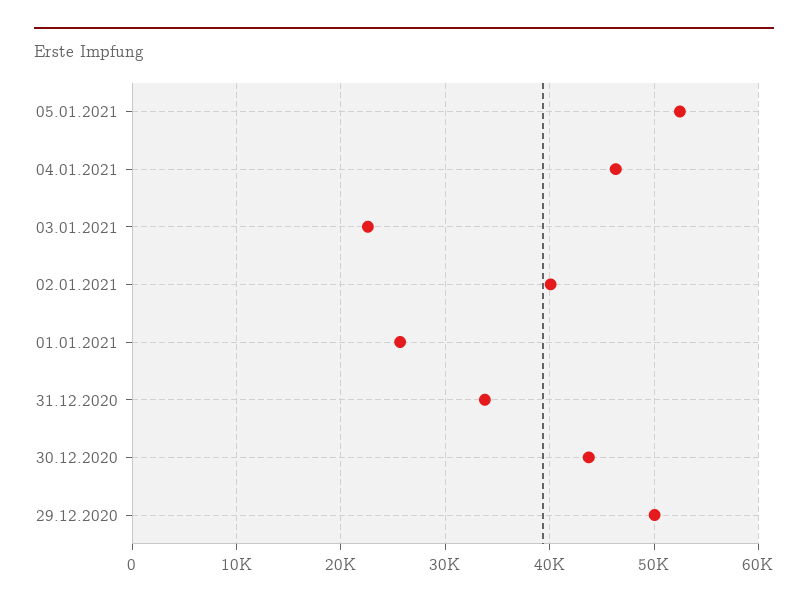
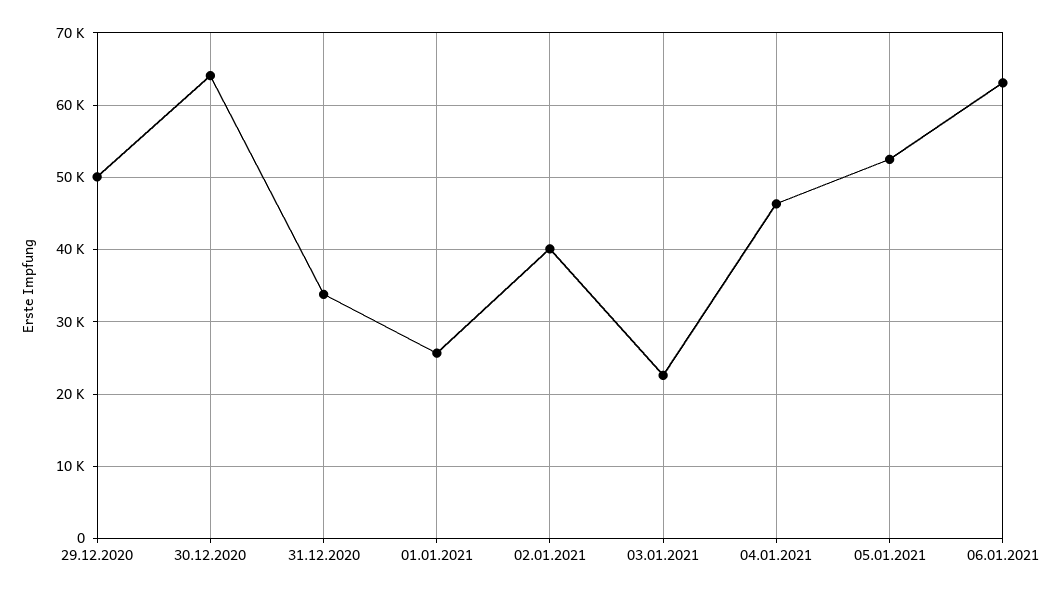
30.12.2020: 44000 -> 64000
06.01.2021: none -> 63000

